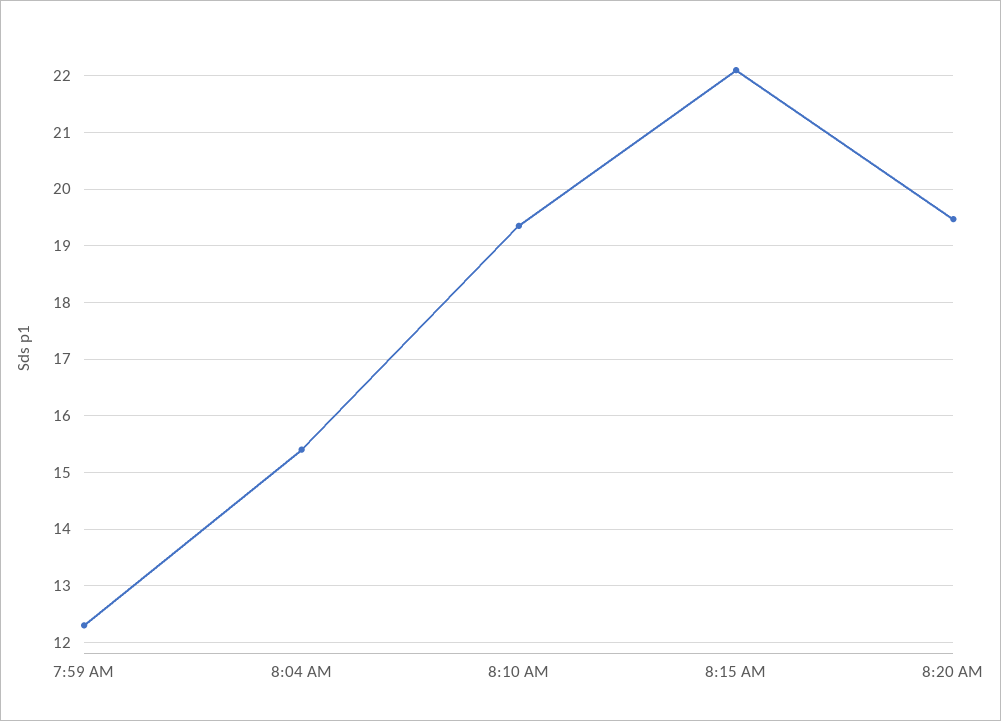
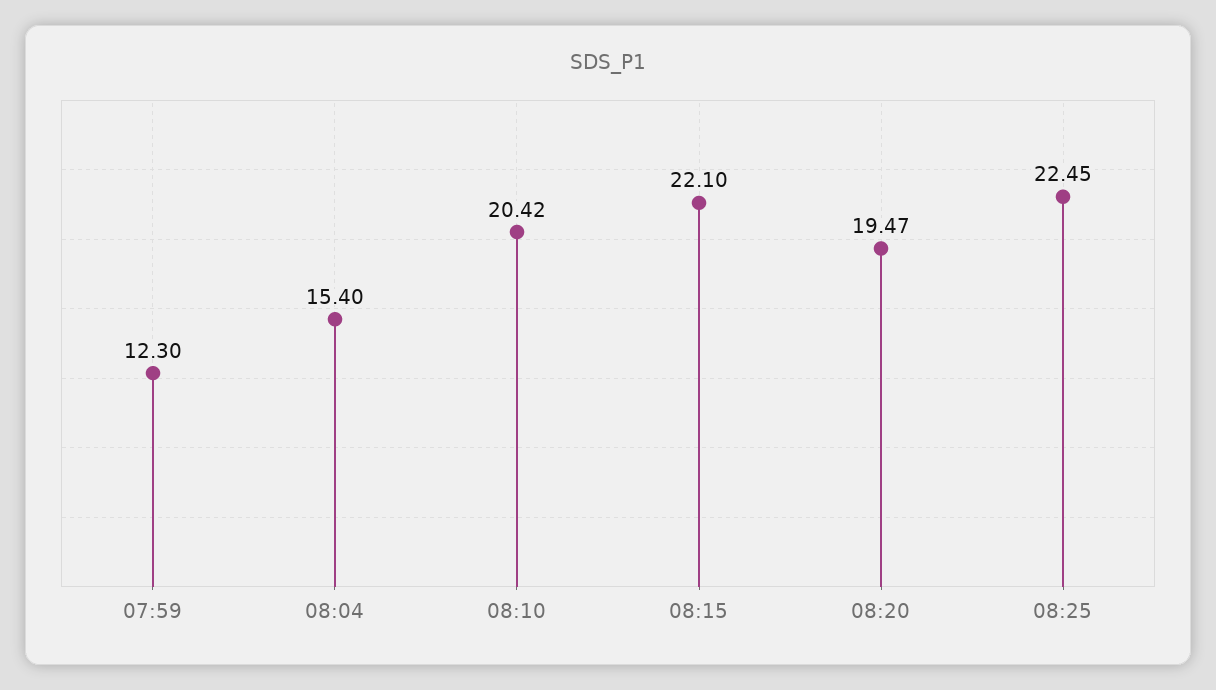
8:10 AM: 19.4 -> 20.42
08:25: none -> 22.45

